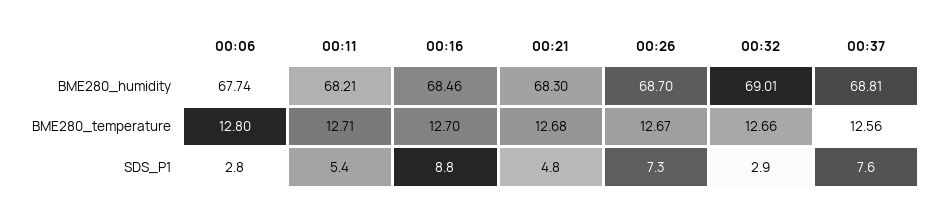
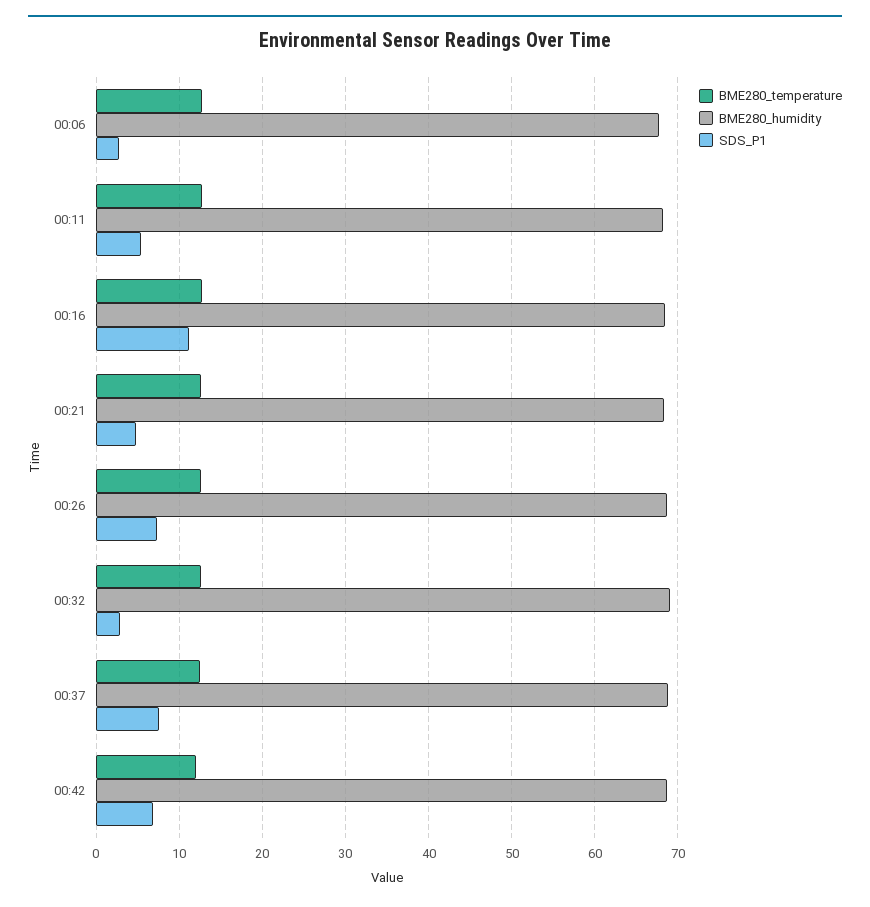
SDS_P1, 00:16: 8.8 -> 11
BME280_temperature, 00:42: none -> 12
BME280_humidity, 00:42: none -> 69
SDS_P1, 00:42: none -> 7

